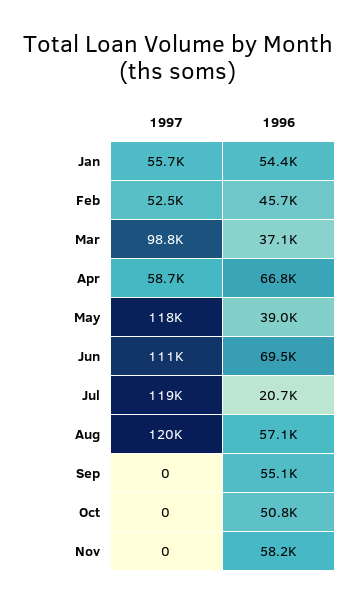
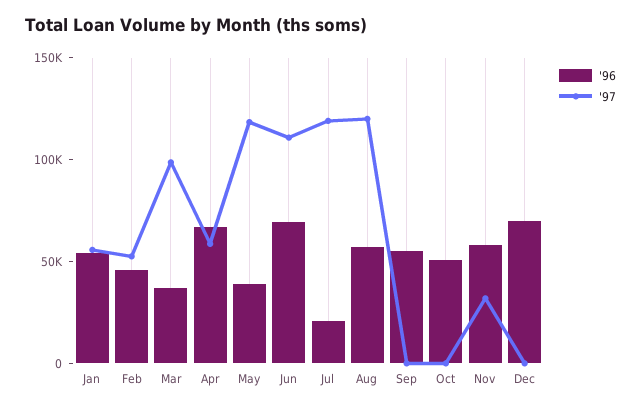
1997, Nov: 0 -> 30000
1996, Dec: none -> 70000
1997, Dec: none -> 0

